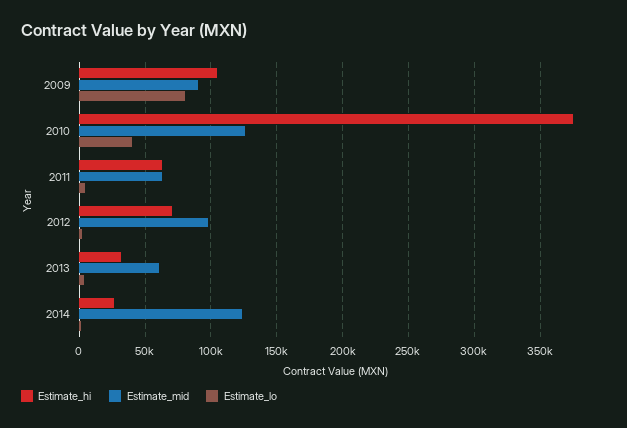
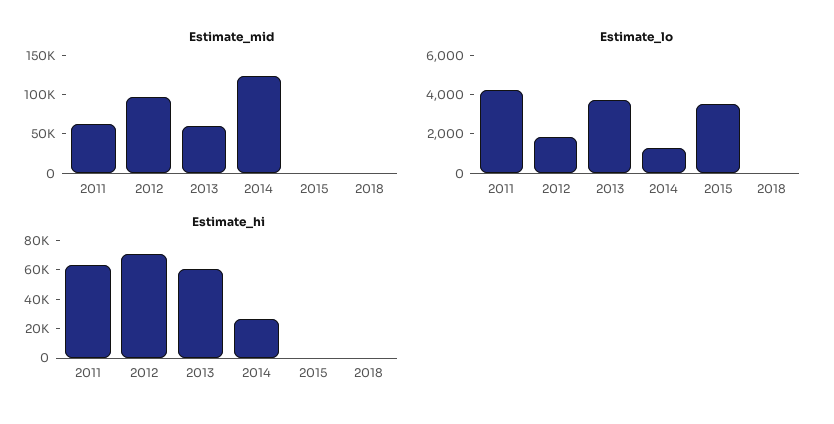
Estimate_hi, 2009: 105000 -> none
Estimate_mid, 2009: 90000 -> none
Estimate_lo, 2009: 80000 -> none
Estimate_hi, 2010: 375000 -> none
Estimate_mid, 2010: 125000 -> none
Estimate_lo, 2010: 40000 -> none
Estimate_hi, 2013: 30000 -> 60000
Estimate_mid, 2015: none -> 0
Estimate_mid, 2018: none -> 0
Estimate_lo, 2015: none -> 3500
Estimate_lo, 2018: none -> 0
Estimate_hi, 2015: none -> 0
Estimate_hi, 2018: none -> 0

